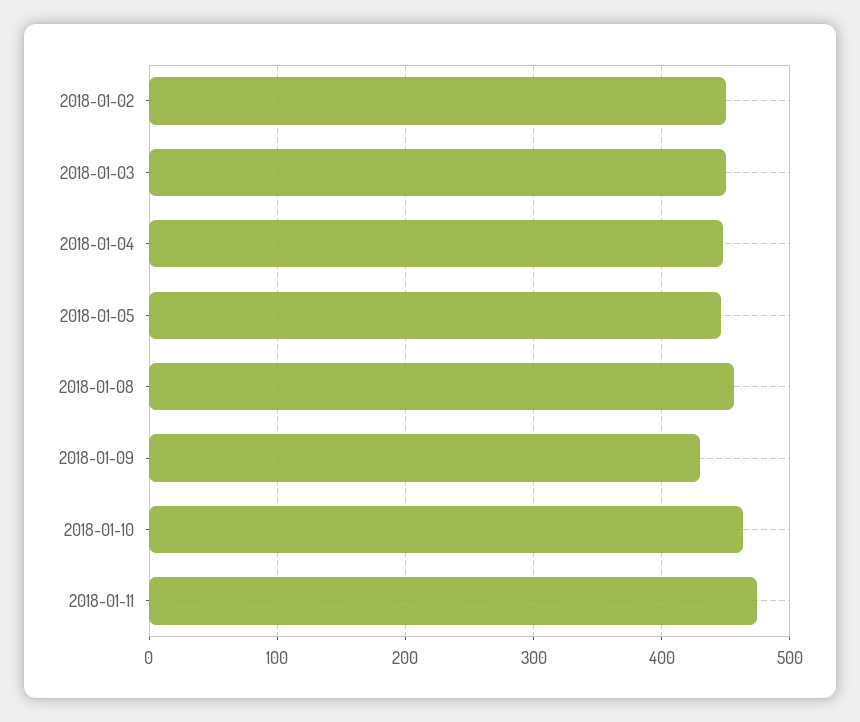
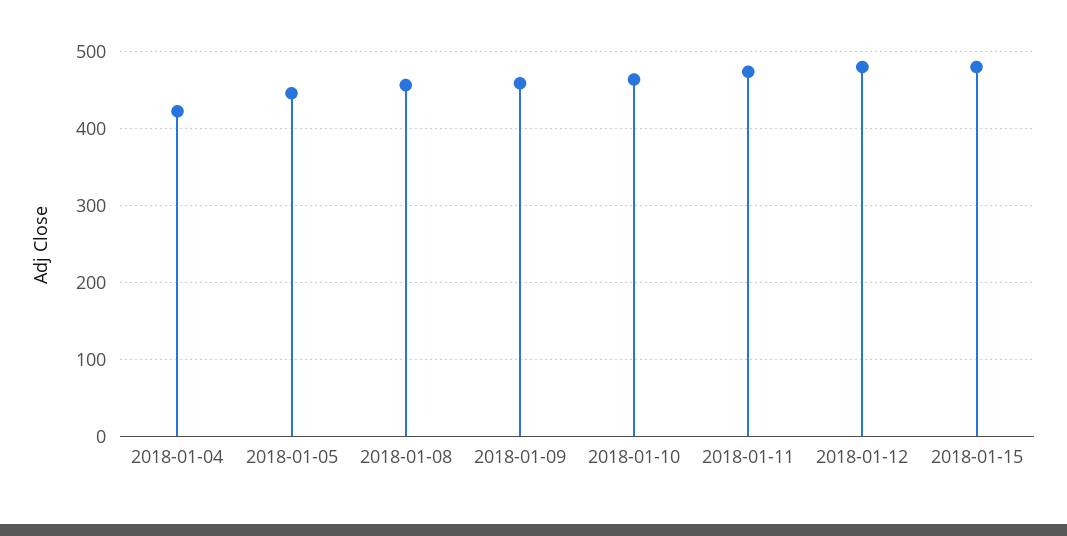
2018-01-02: 450 -> none
2018-01-03: 450 -> none
2018-01-04: 450 -> 420
2018-01-09: 430 -> 460
2018-01-12: none -> 480
2018-01-15: none -> 480

